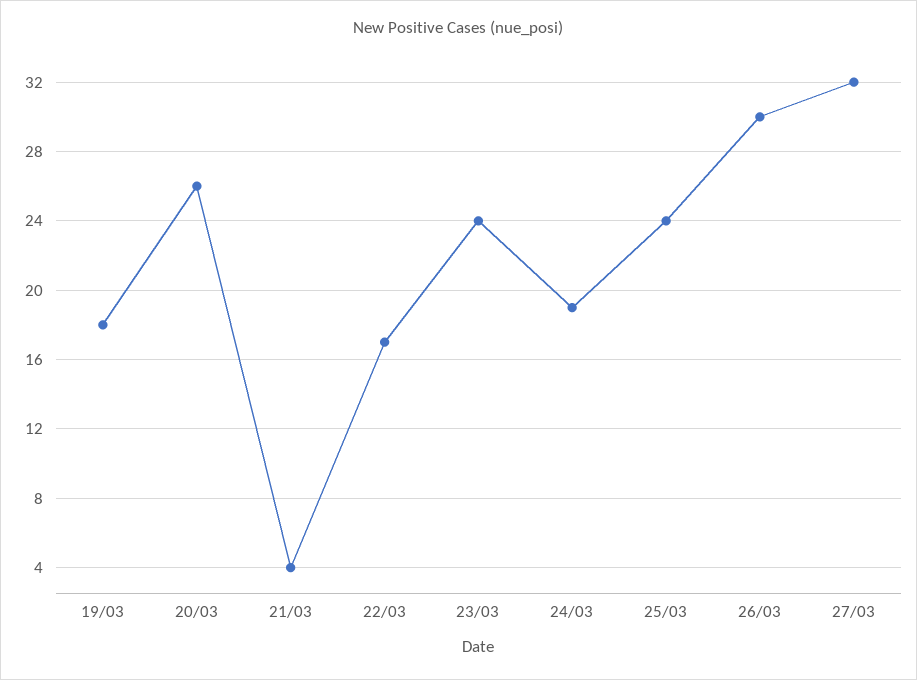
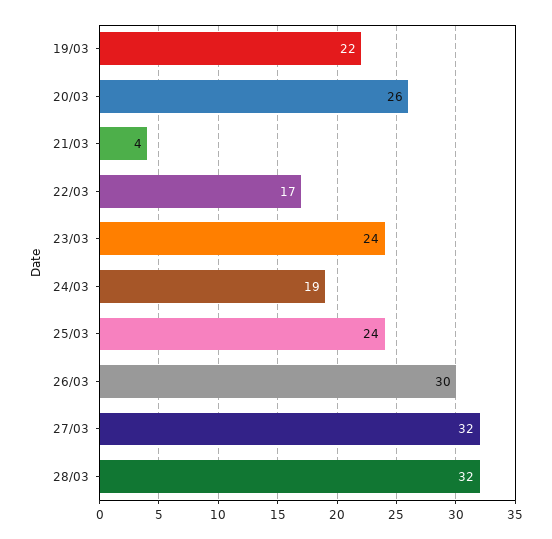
19/03: 18 -> 22
28/03: none -> 32

